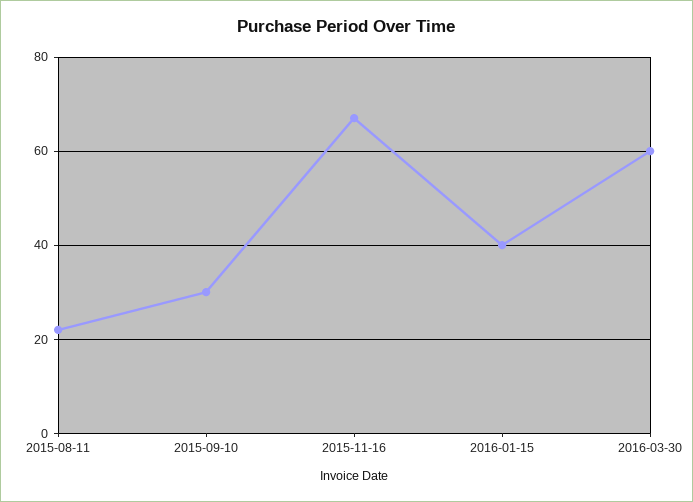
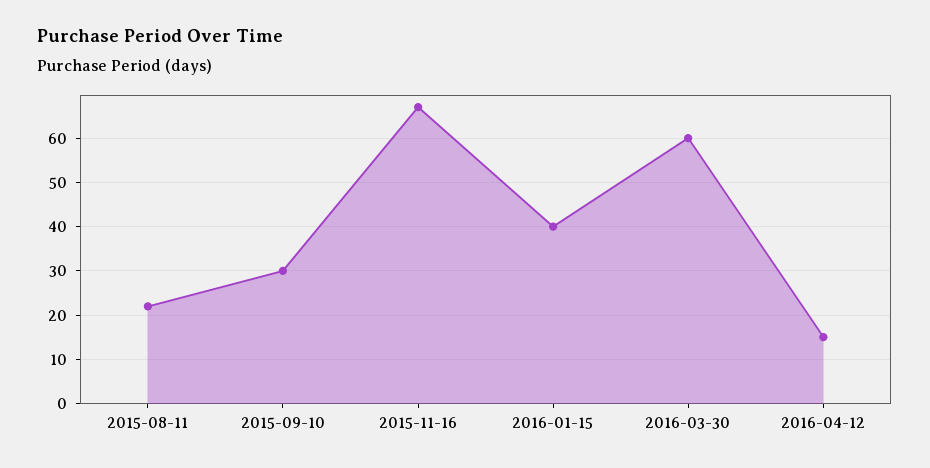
2016-04-12: none -> 15

